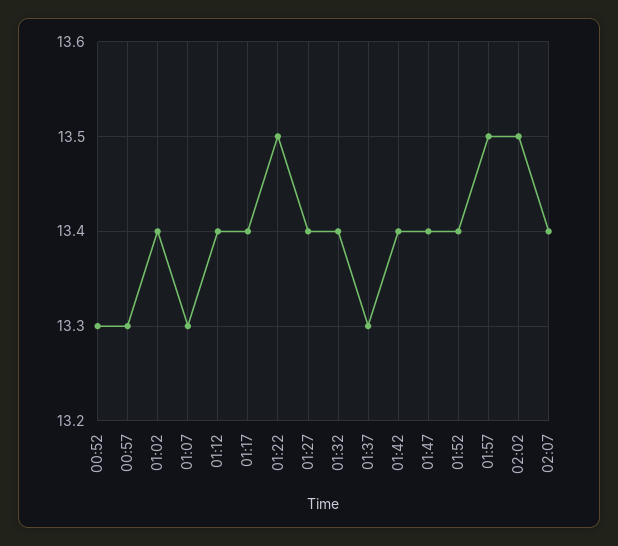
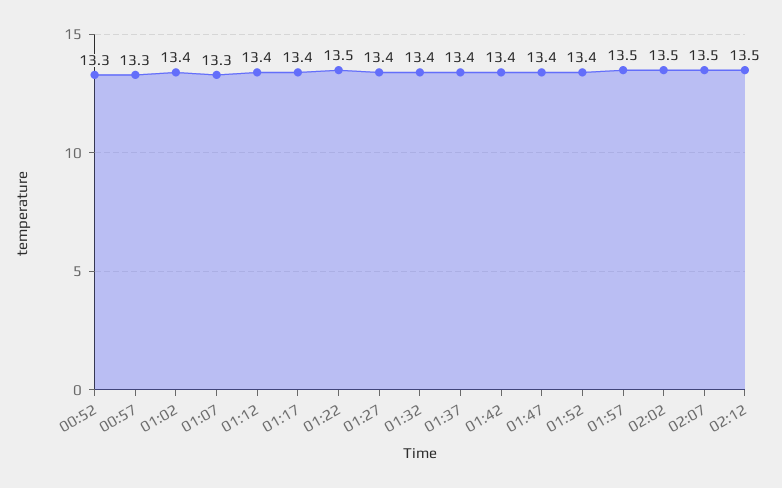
01:37: 13.3 -> 13.4
02:07: 13.4 -> 13.5
02:12: none -> 13.5

